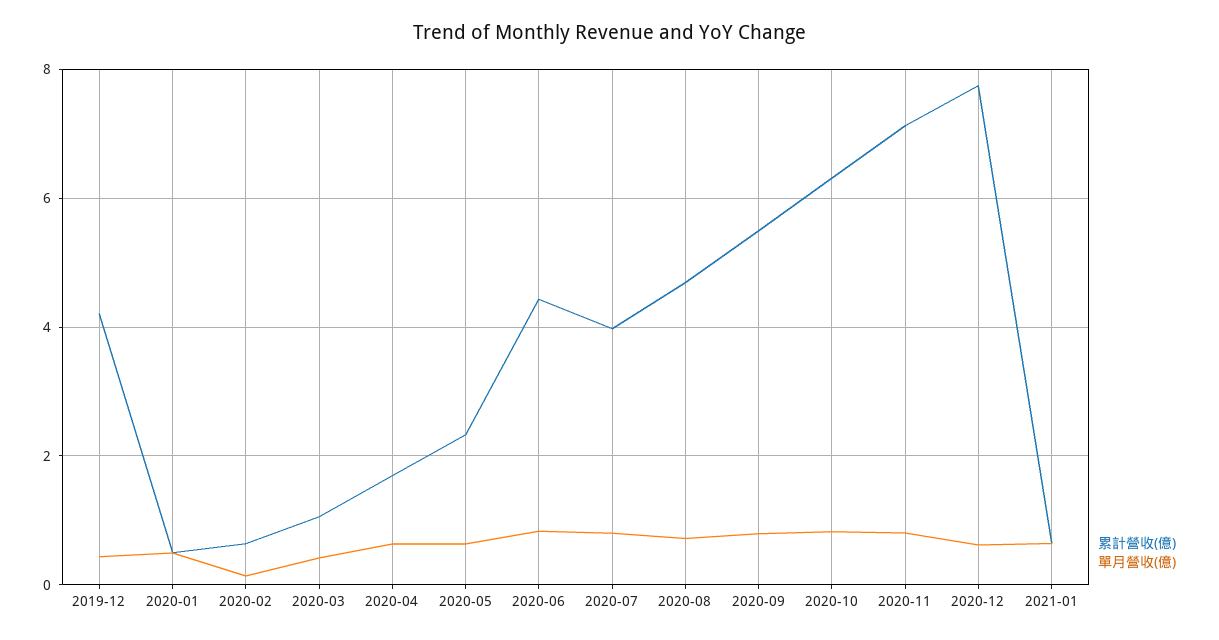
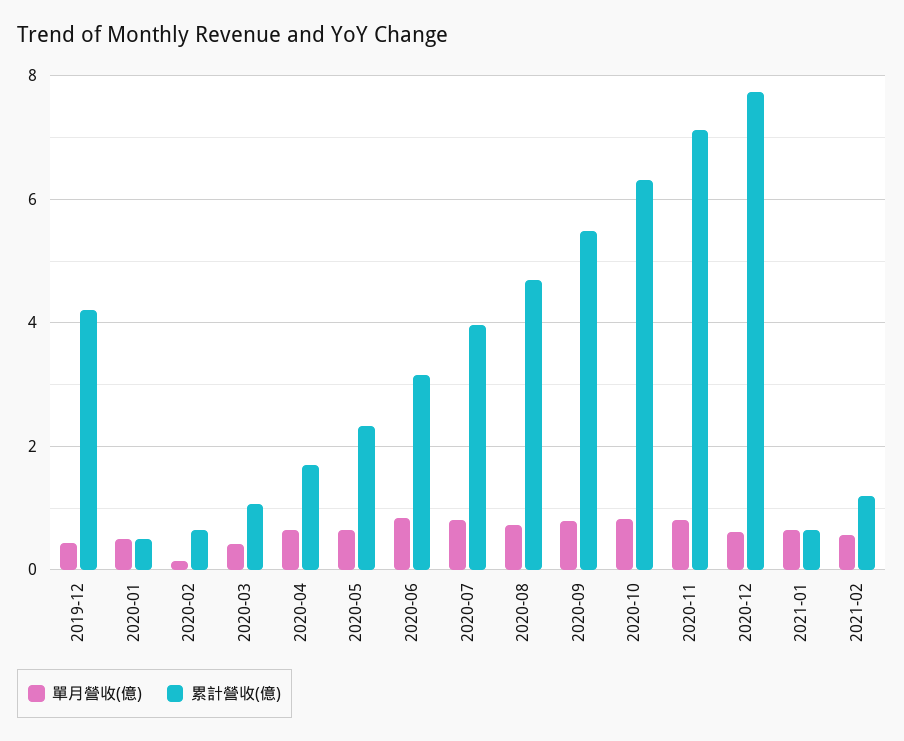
累計營收(億), 2020-06: 4.4 -> 3.2
單月營收(億), 2021-02: none -> 0.6
累計營收(億), 2021-02: none -> 1.2

